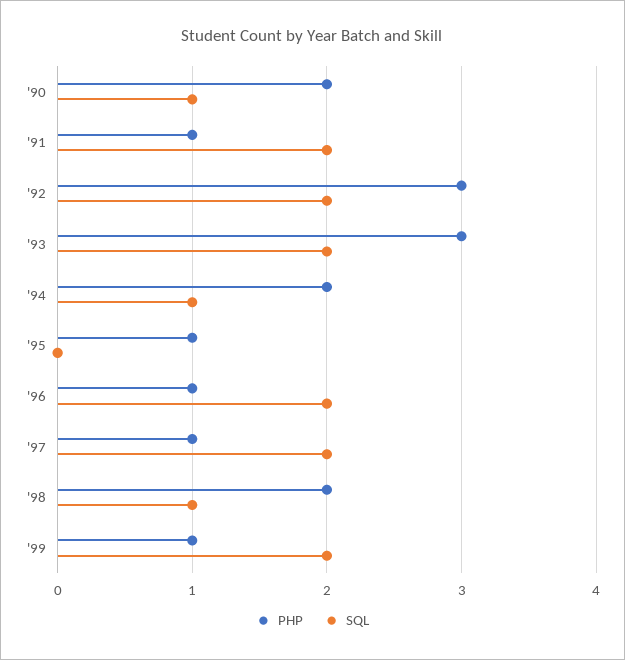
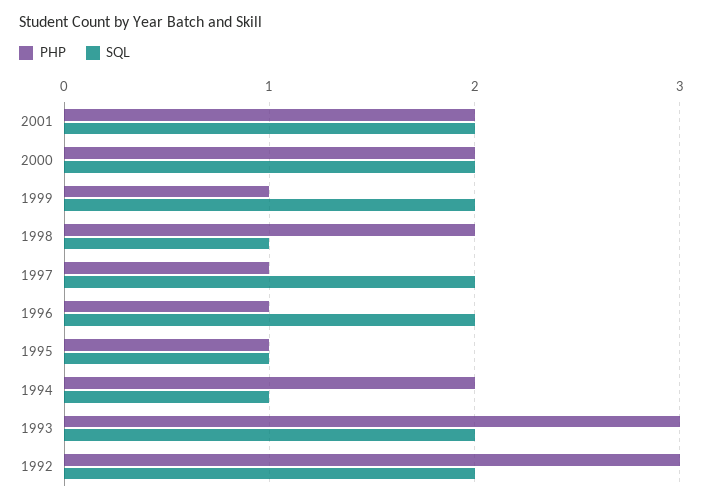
PHP, '90: 2 -> none
SQL, '90: 1 -> none
PHP, '91: 1 -> none
SQL, '91: 2 -> none
SQL, '95: 0 -> 1
PHP, 2001: none -> 2
SQL, 2001: none -> 2
PHP, 2000: none -> 2
SQL, 2000: none -> 2

